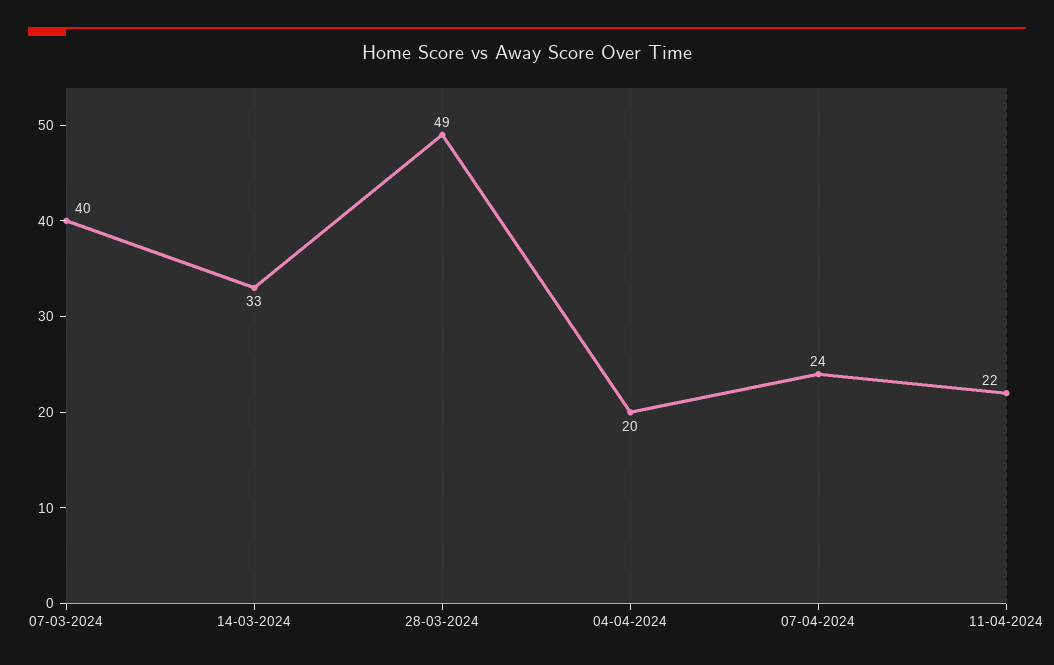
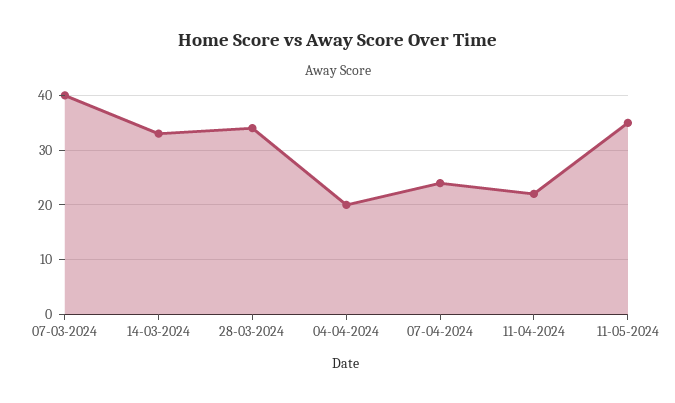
28-03-2024: 49 -> 35
11-05-2024: none -> 35

